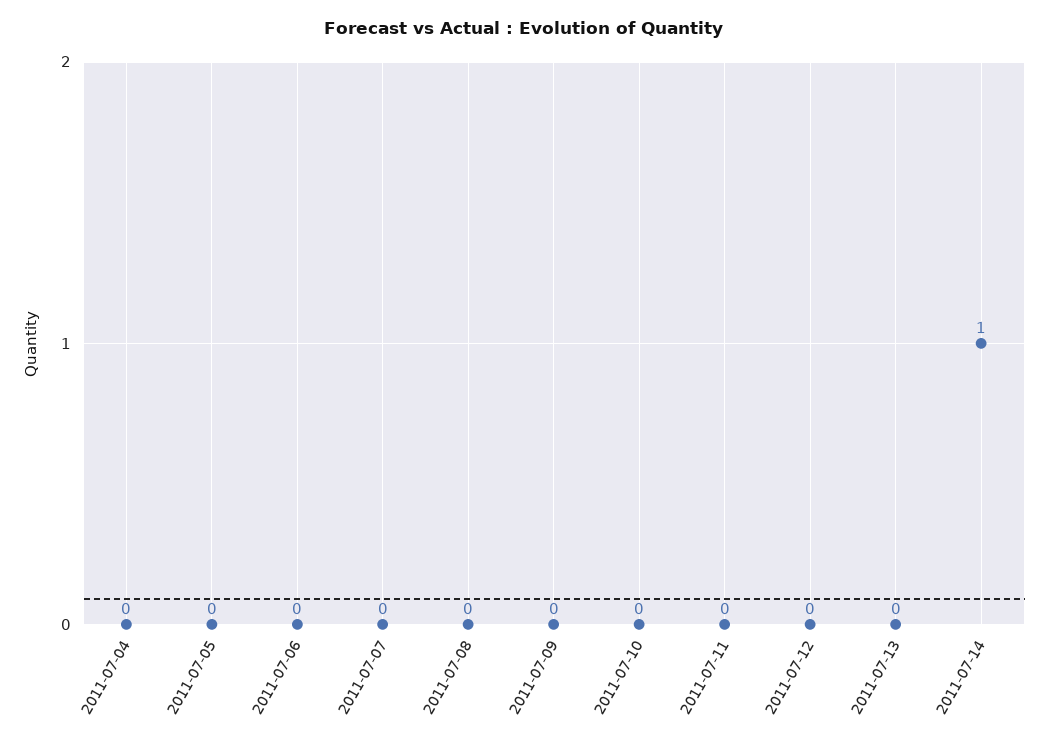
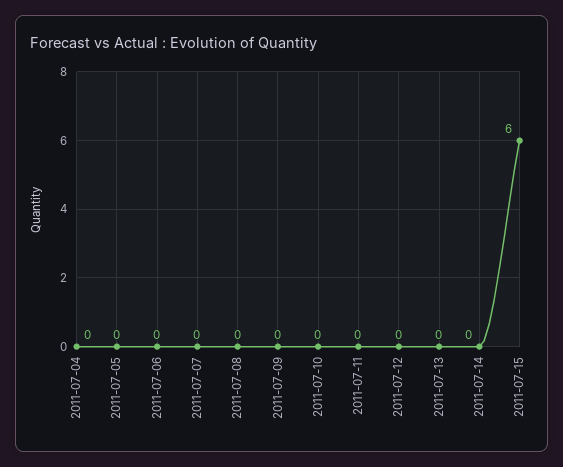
2011-07-14: 1 -> 0
2011-07-15: none -> 6

